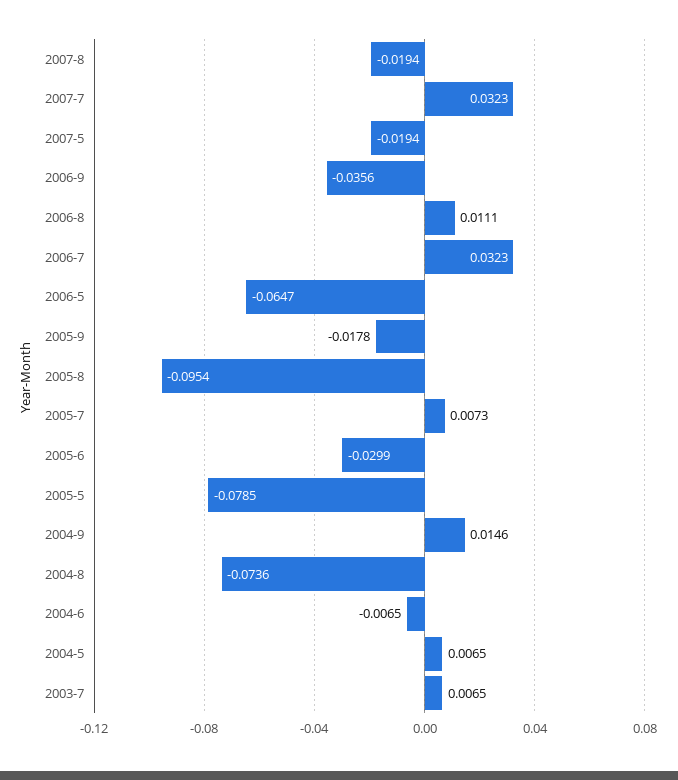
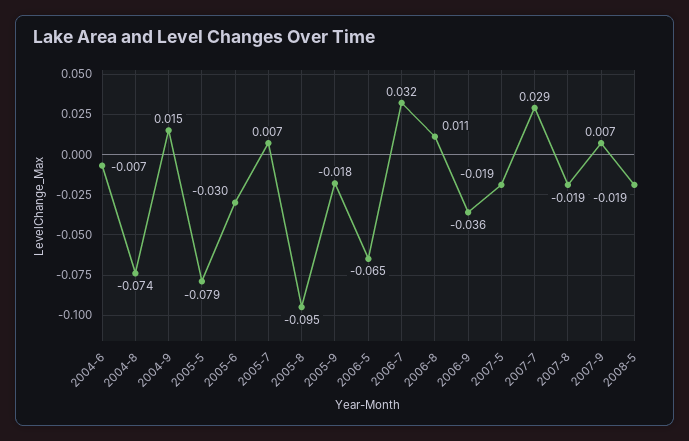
2007-7: 0.0323 -> 0.029
2004-5: 0.0065 -> none
2003-7: 0.0065 -> none
2007-9: none -> 0.007
2008-5: none -> -0.019

